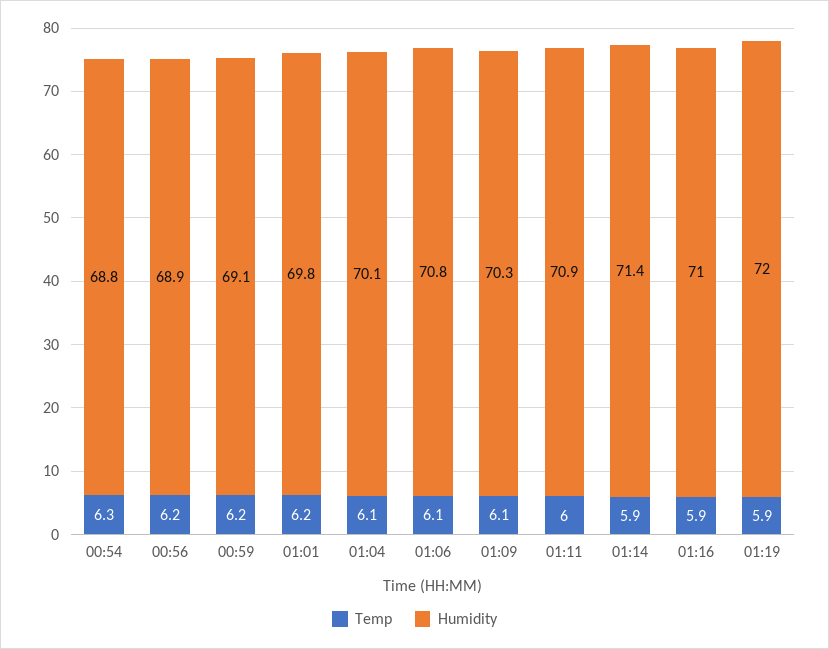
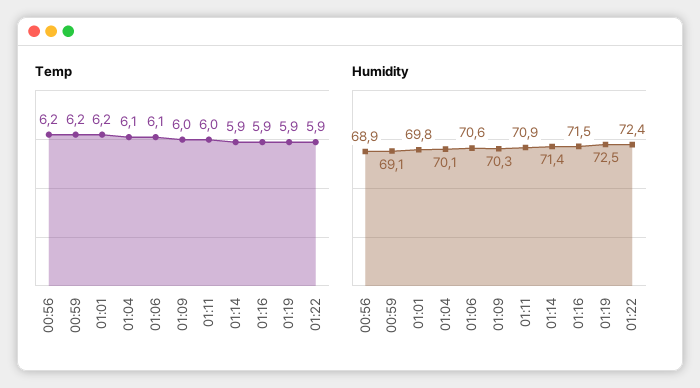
Temp, 00:54: 6.3 -> none
Humidity, 00:54: 68.8 -> none
Humidity, 01:06: 70.8 -> 70.6
Temp, 01:09: 6.1 -> 6
Humidity, 01:16: 71 -> 71.5
Humidity, 01:19: 72 -> 72.5
Temp, 01:22: none -> 5.9
Humidity, 01:22: none -> 72.4

